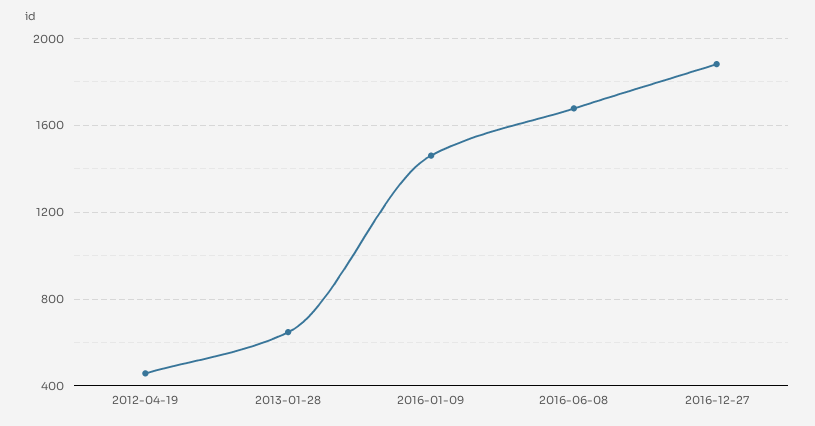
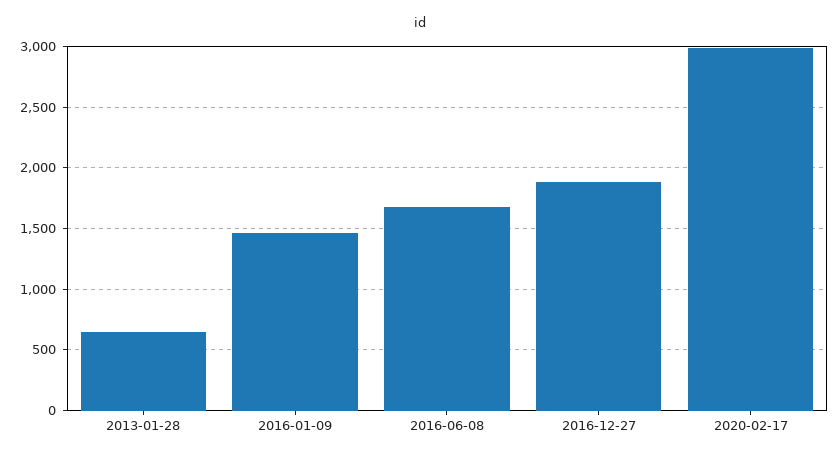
2012-04-19: 450 -> none
2020-02-17: none -> 3000

